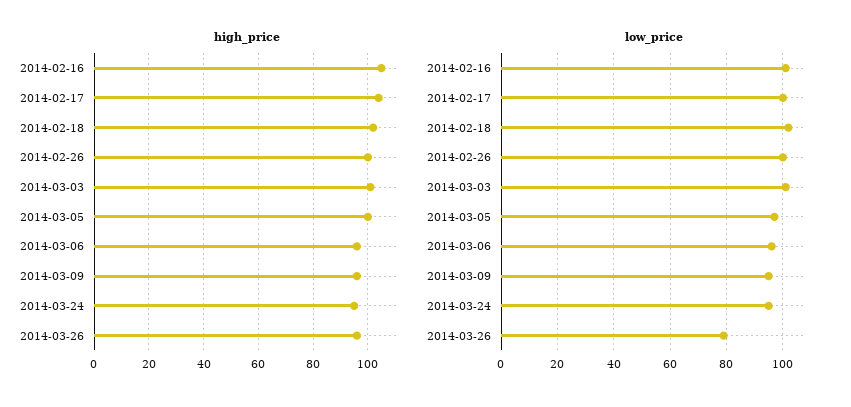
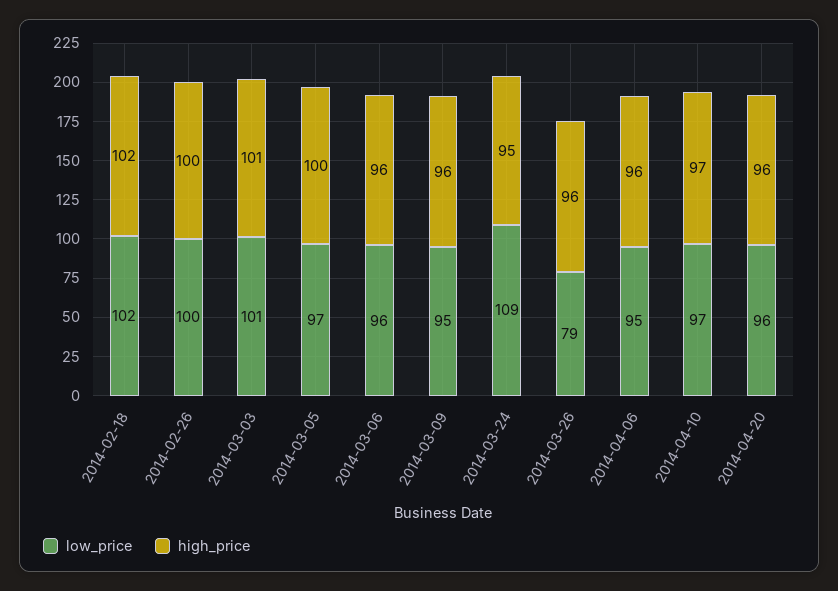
high_price, 2014-02-16: 105 -> none
high_price, 2014-02-17: 105 -> none
low_price, 2014-02-16: 100 -> none
low_price, 2014-02-17: 100 -> none
low_price, 2014-03-24: 95 -> 109
low_price, 2014-04-06: none -> 95
high_price, 2014-04-06: none -> 96
low_price, 2014-04-10: none -> 97
high_price, 2014-04-10: none -> 97
low_price, 2014-04-20: none -> 96
high_price, 2014-04-20: none -> 96

